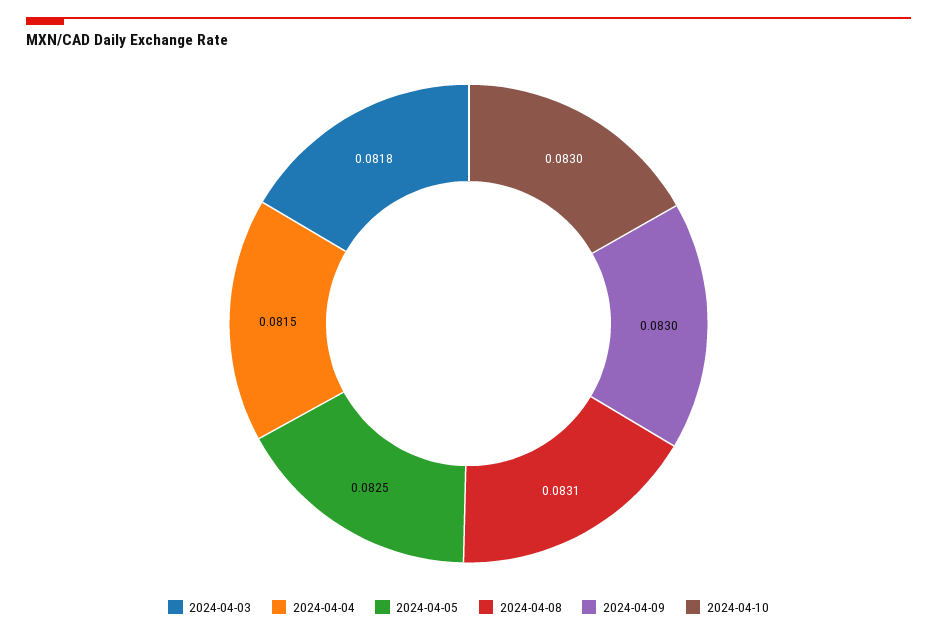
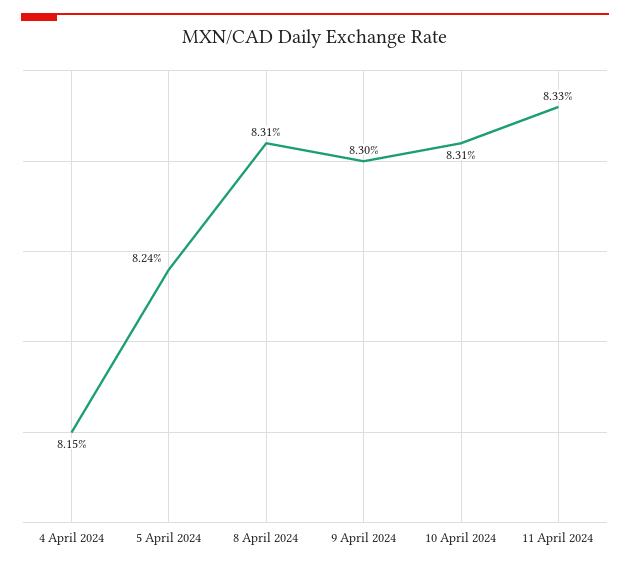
2024-04-03: 0.0818 -> none
2024-04-05: 0.0825 -> 0.0824
2024-04-10: 0.083 -> 0.0831
11 April 2024: none -> 0.0833

